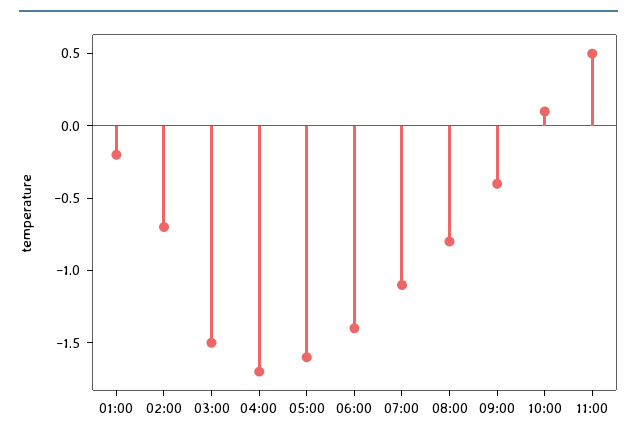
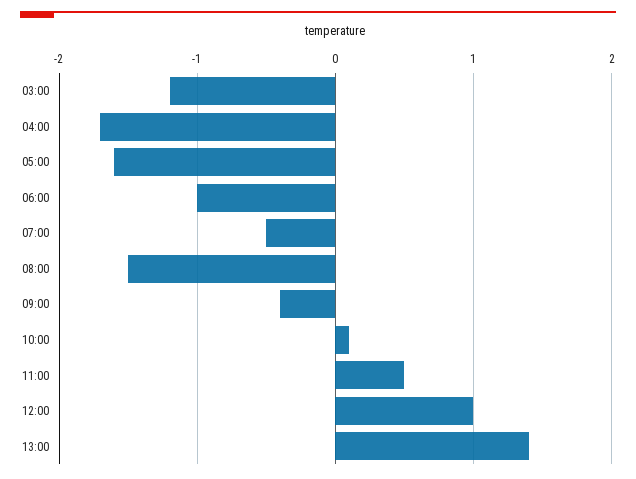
01:00: -0.2 -> none
02:00: -0.7 -> none
03:00: -1.5 -> -1.2
06:00: -1.4 -> -1
07:00: -1.1 -> -0.5
08:00: -0.8 -> -1.5
12:00: none -> 1
13:00: none -> 1.4

